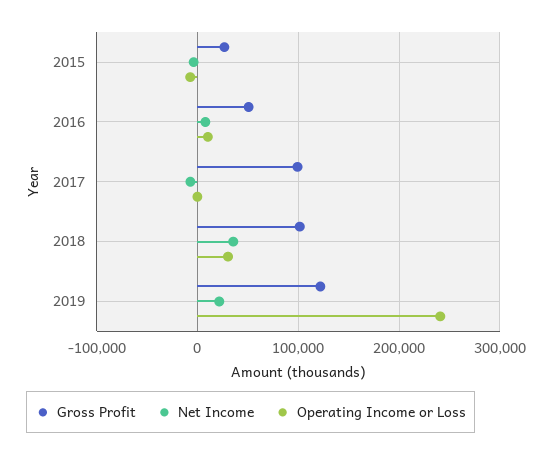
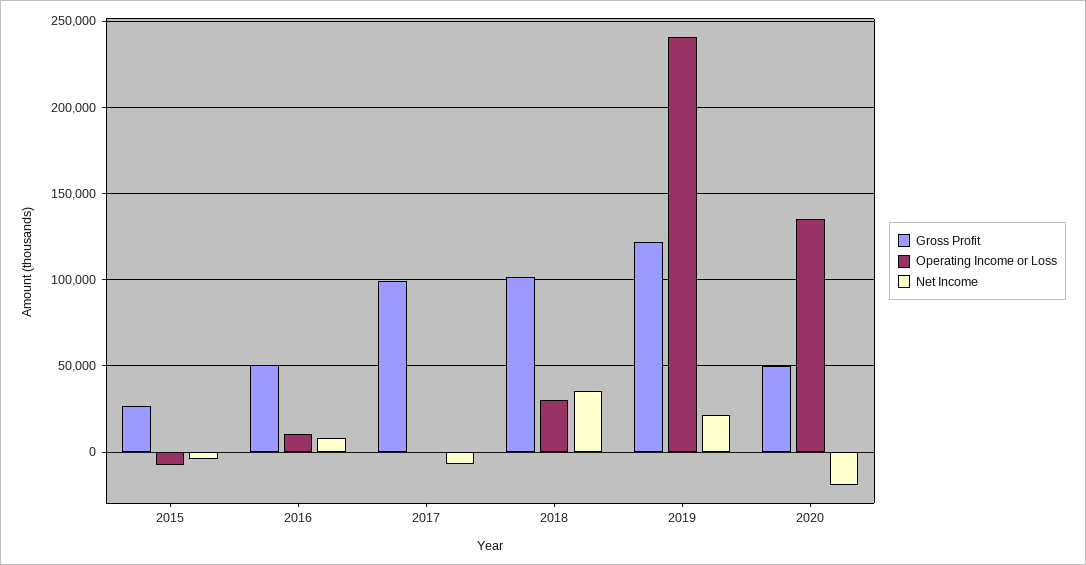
Gross Profit, 2020: none -> 50000
Operating Income or Loss, 2020: none -> 135000
Net Income, 2020: none -> -20000

